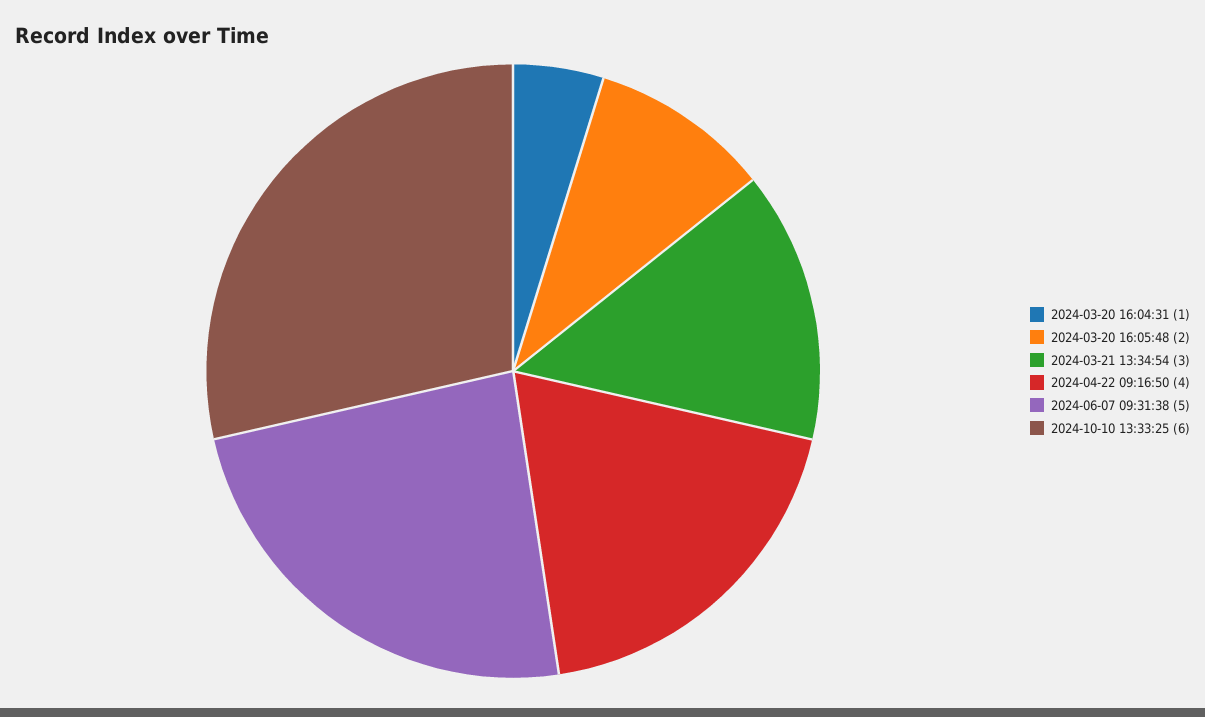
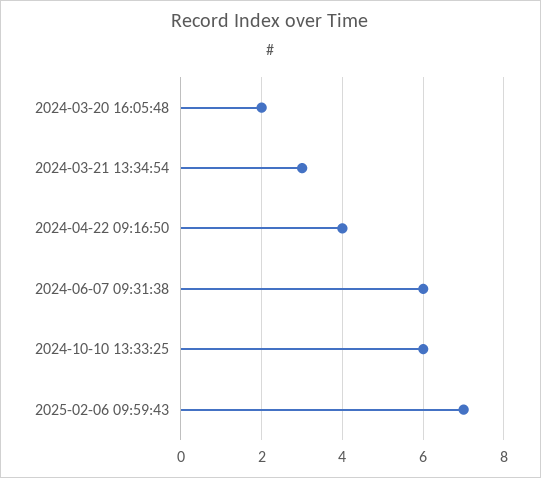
2024-03-20 16:04:31: 1 -> none
2024-06-07 09:31:38: 5 -> 6
2025-02-06 09:59:43: none -> 7

